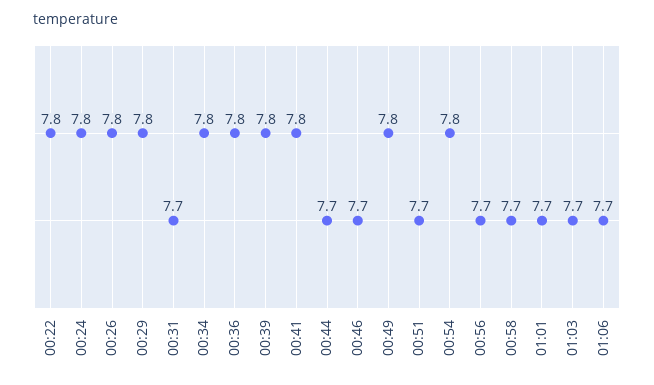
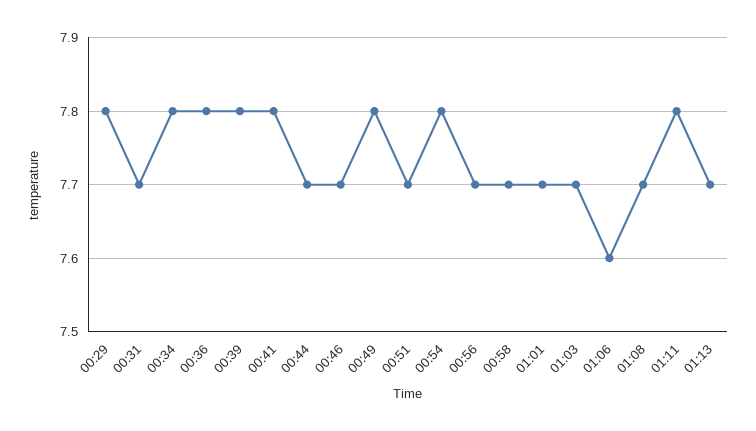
00:22: 7.8 -> none
00:24: 7.8 -> none
00:26: 7.8 -> none
01:06: 7.7 -> 7.6
01:08: none -> 7.7
01:11: none -> 7.8
01:13: none -> 7.7

